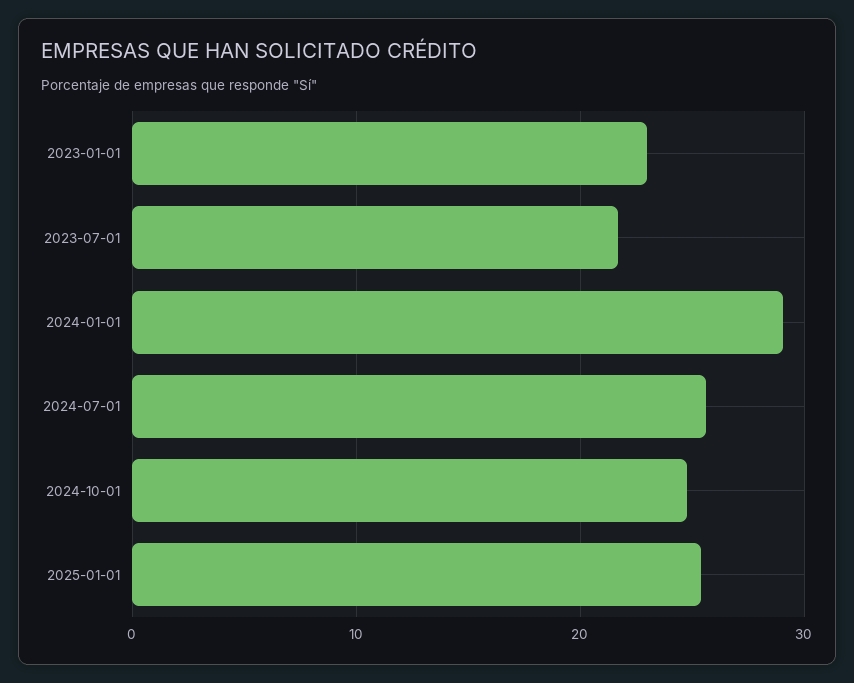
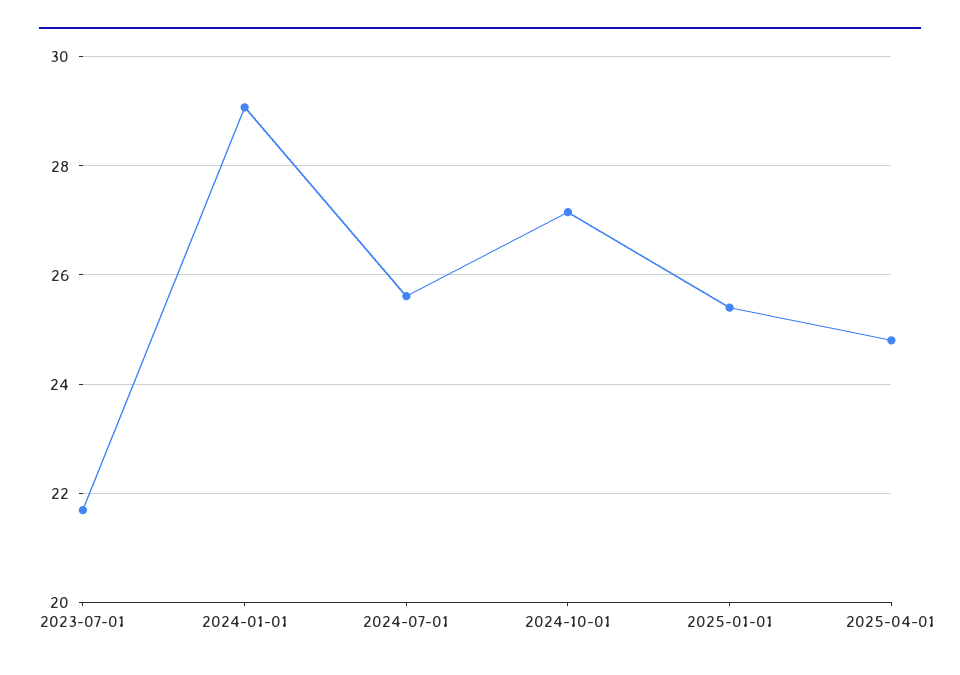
2023-01-01: 23 -> none
2024-10-01: 25 -> 27.2
2025-04-01: none -> 24.8

